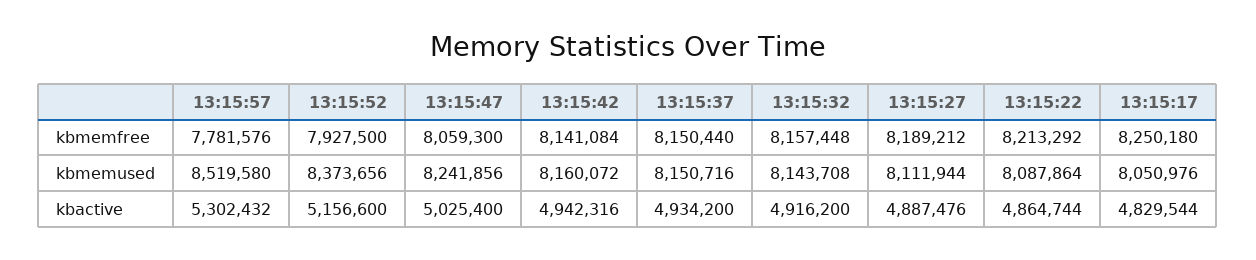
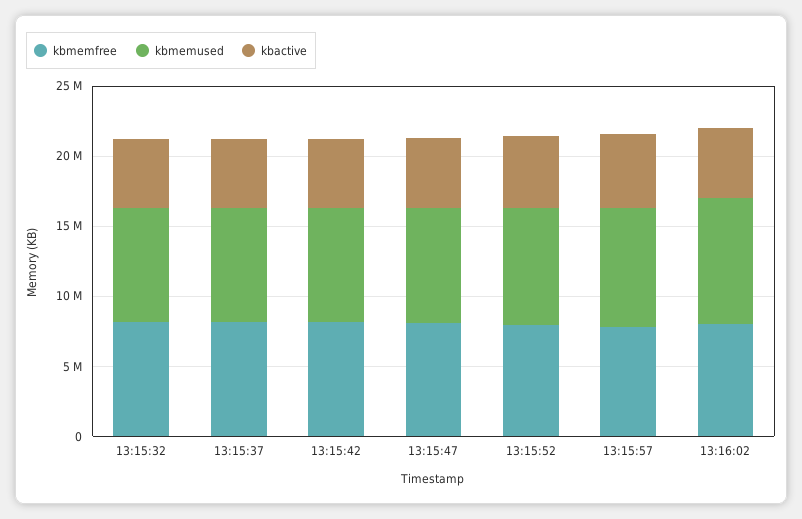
kbmemfree, 13:15:27: 8189212 -> none
kbmemfree, 13:15:22: 8213292 -> none
kbmemfree, 13:15:17: 8250180 -> none
kbmemused, 13:15:27: 8111944 -> none
kbmemused, 13:15:22: 8087864 -> none
kbmemused, 13:15:17: 8050976 -> none
kbactive, 13:15:27: 4887476 -> none
kbactive, 13:15:22: 4864744 -> none
kbactive, 13:15:17: 4829544 -> none
kbmemfree, 13:16:02: none -> 8000000
kbmemused, 13:16:02: none -> 9000000
kbactive, 13:16:02: none -> 5000000

